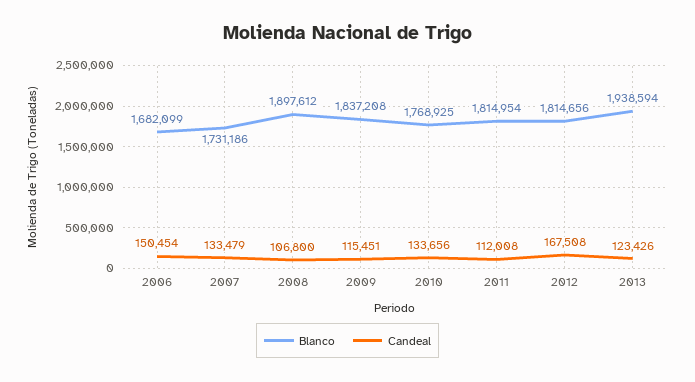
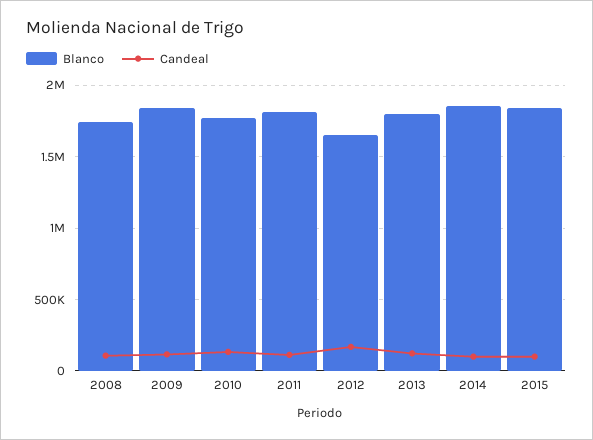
Blanco, 2006: 1682099 -> none
Candeal, 2006: 150454 -> none
Blanco, 2007: 1731186 -> none
Candeal, 2007: 133479 -> none
Blanco, 2008: 1897612 -> 1750000
Blanco, 2012: 1814656 -> 1650000
Blanco, 2013: 1938594 -> 1800000
Blanco, 2014: none -> 1850000
Candeal, 2014: none -> 100000
Blanco, 2015: none -> 1850000
Candeal, 2015: none -> 100000

